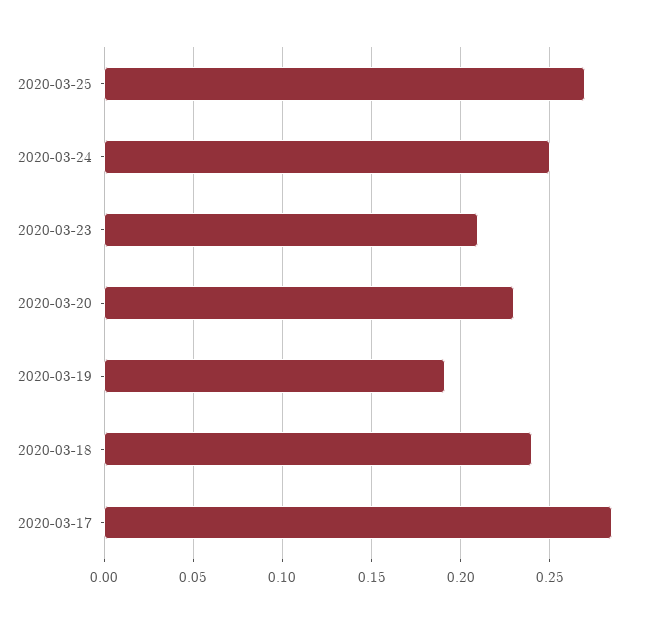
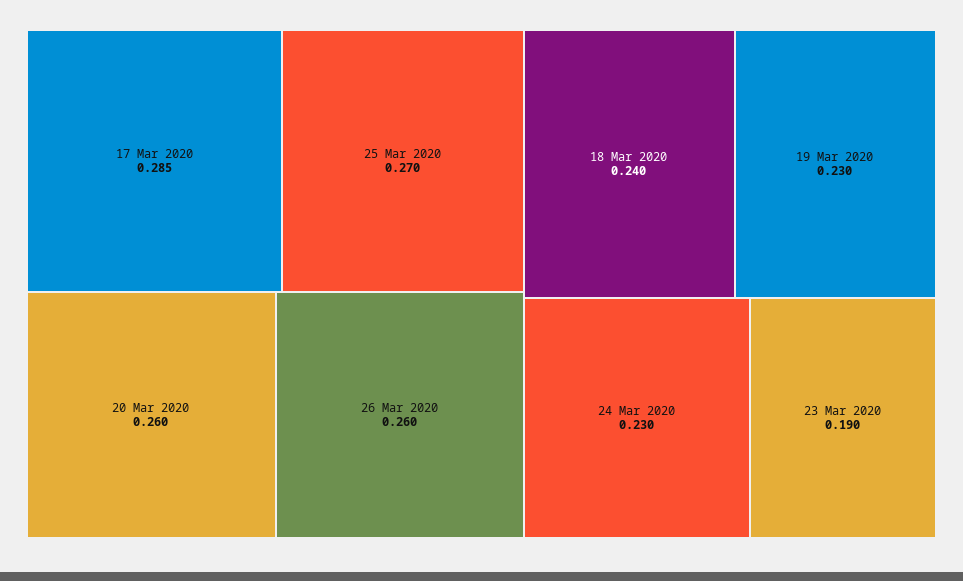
2020-03-24: 0.25 -> 0.23
2020-03-23: 0.21 -> 0.19
2020-03-20: 0.23 -> 0.26
2020-03-19: 0.19 -> 0.23
26 Mar 2020: none -> 0.26

